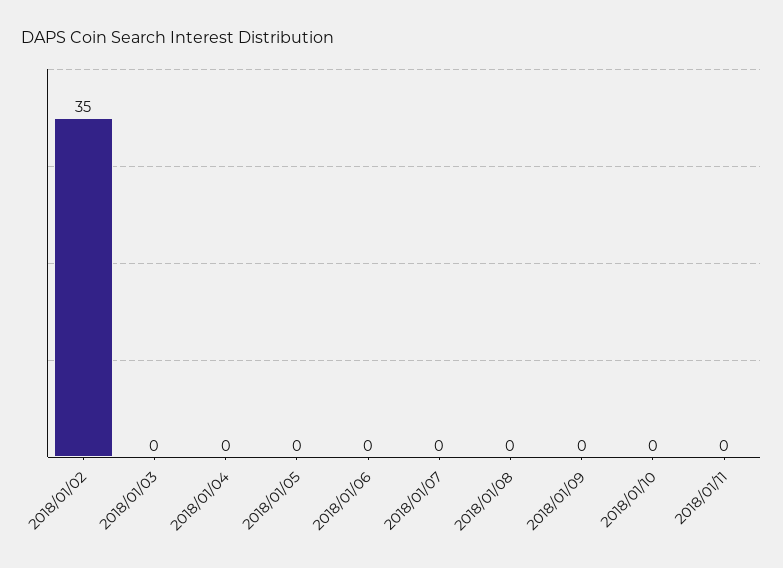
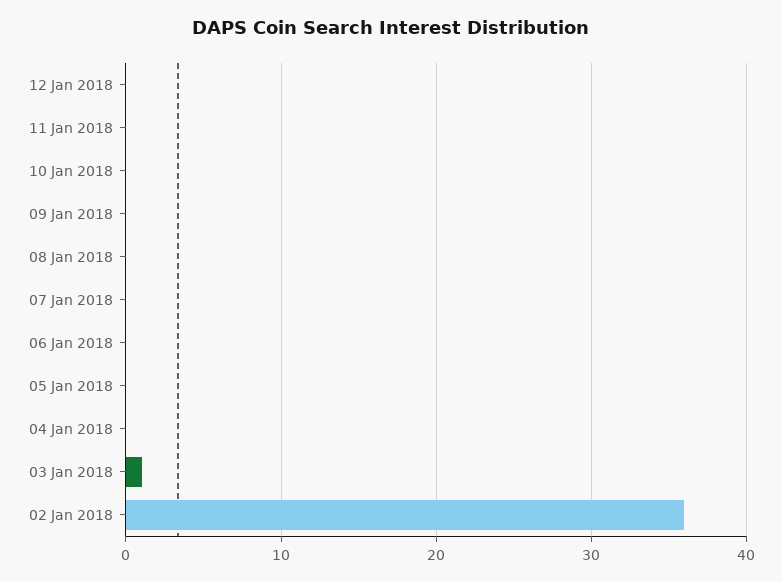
2018/01/02: 35 -> 36
2018/01/03: 0 -> 1
12 Jan 2018: none -> 0

